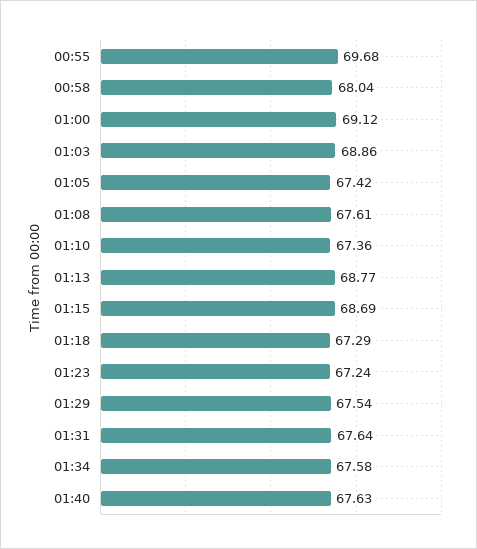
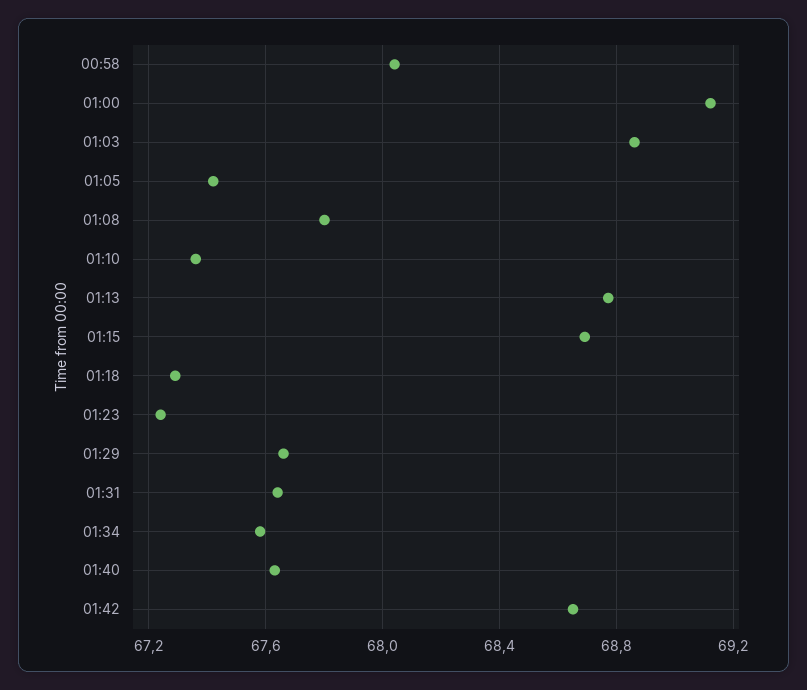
00:55: 69.68 -> none
01:08: 67.61 -> 67.8
01:29: 67.54 -> 67.65
01:42: none -> 68.65

